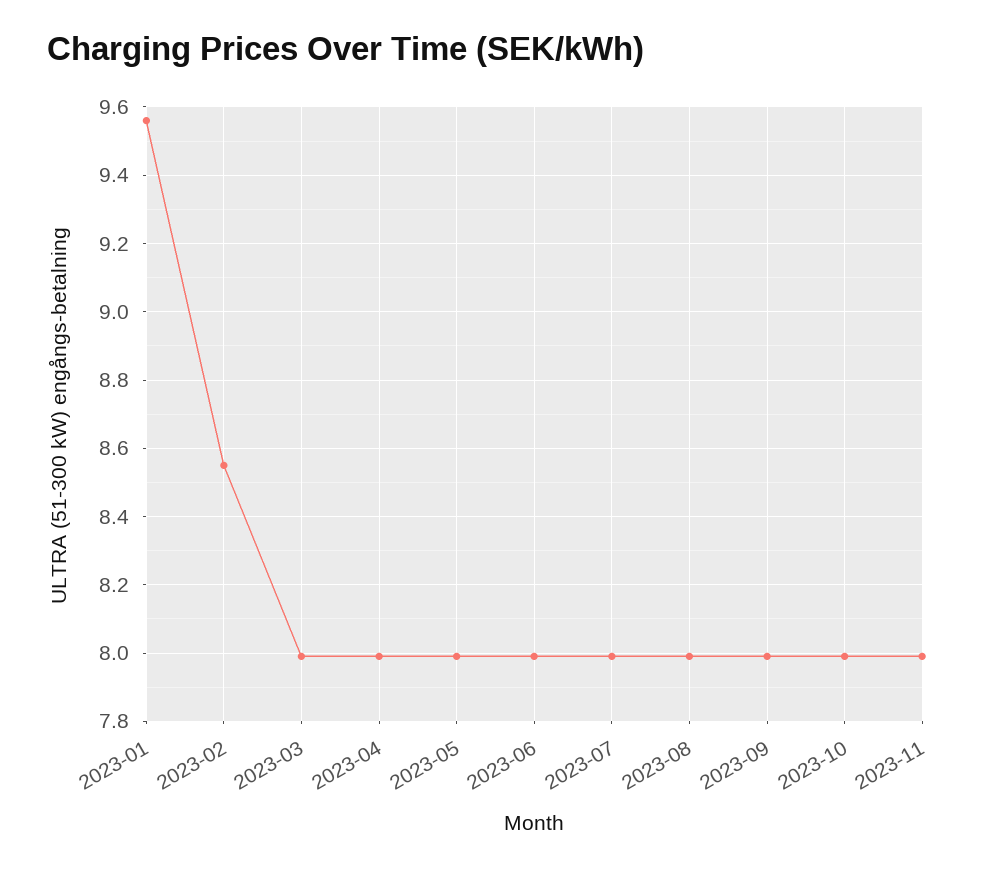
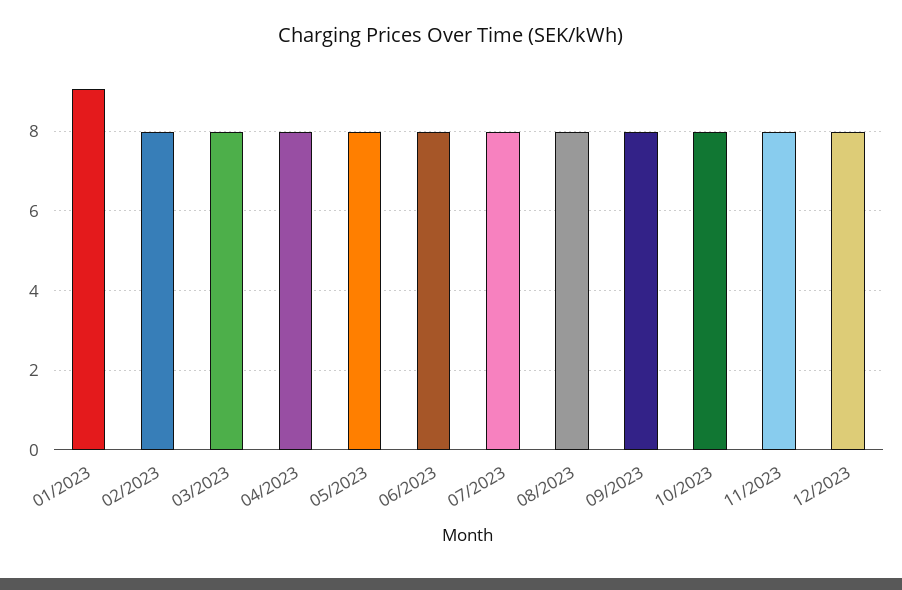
2023-01: 9.55 -> 9
2023-02: 8.55 -> 8
12/2023: none -> 8

